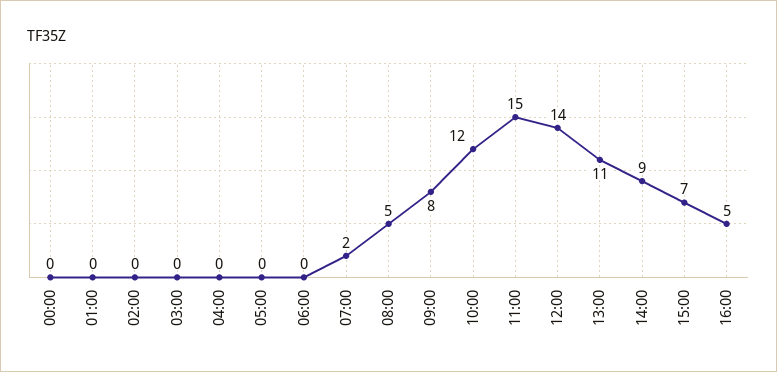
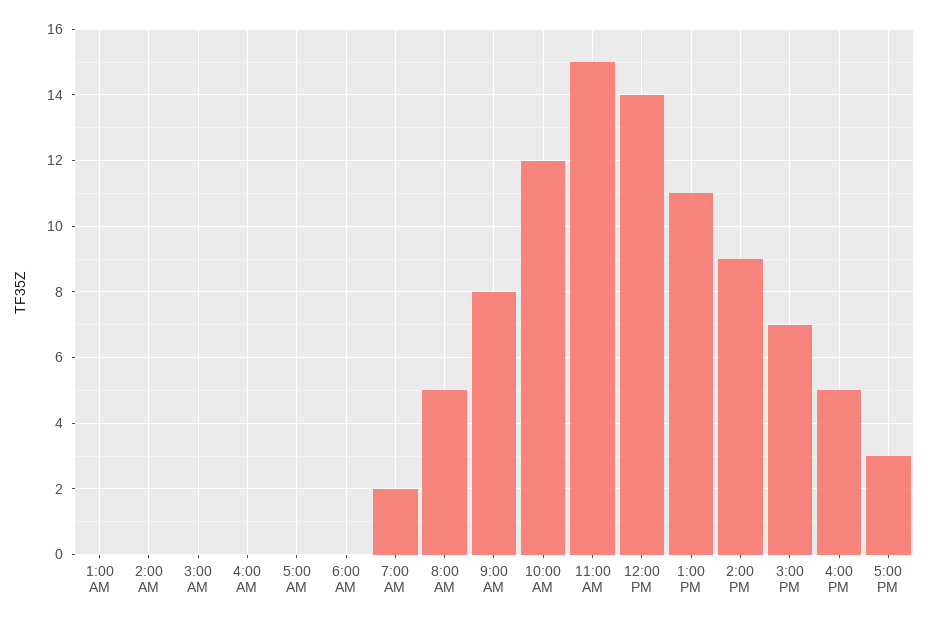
00:00: 0 -> none
5:00 PM: none -> 3

